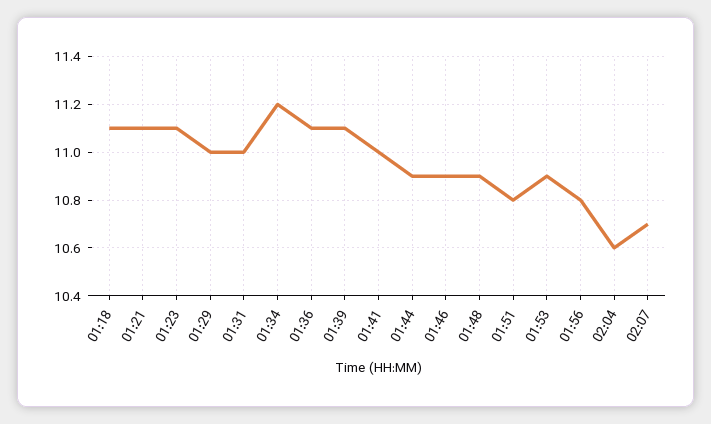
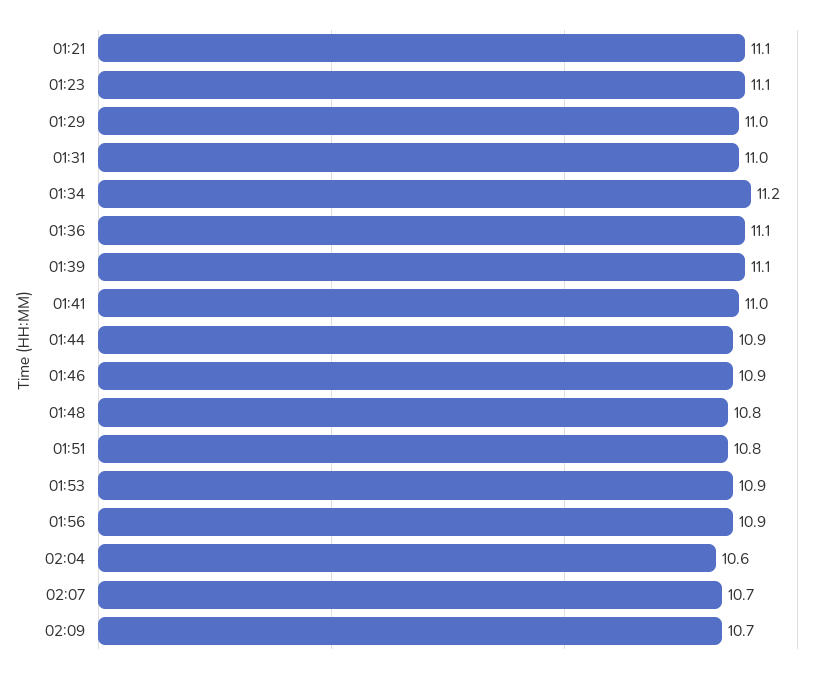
01:18: 11.1 -> none
01:48: 10.9 -> 10.8
01:56: 10.8 -> 10.9
02:09: none -> 10.7

